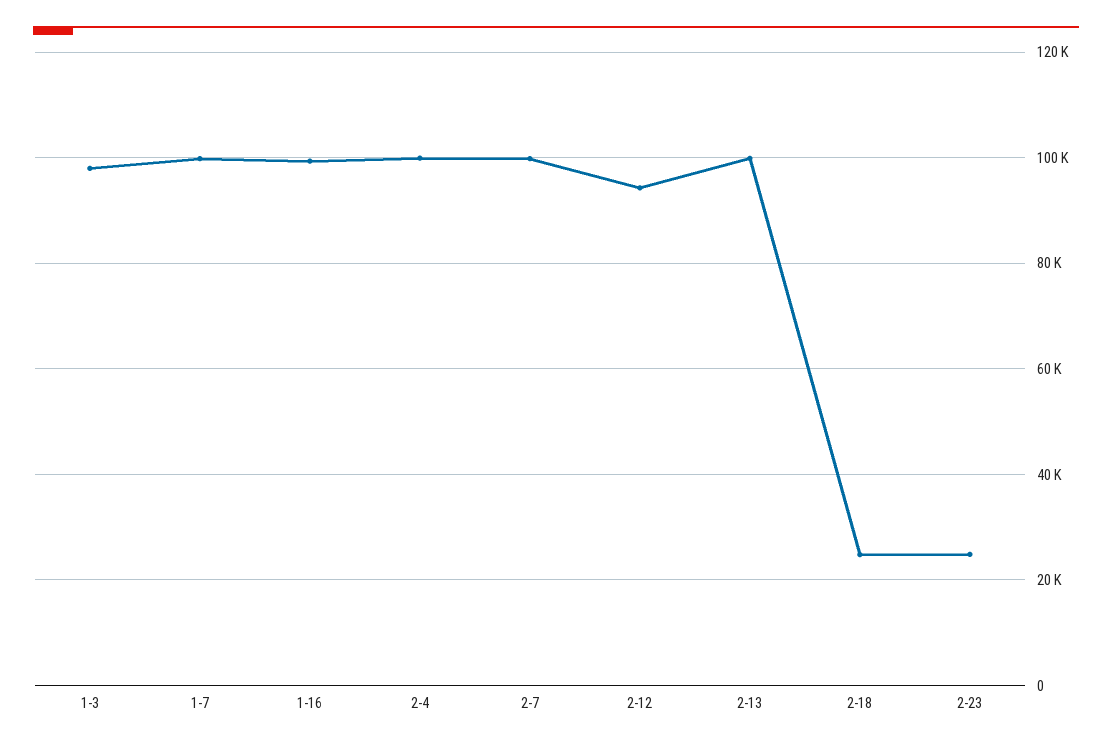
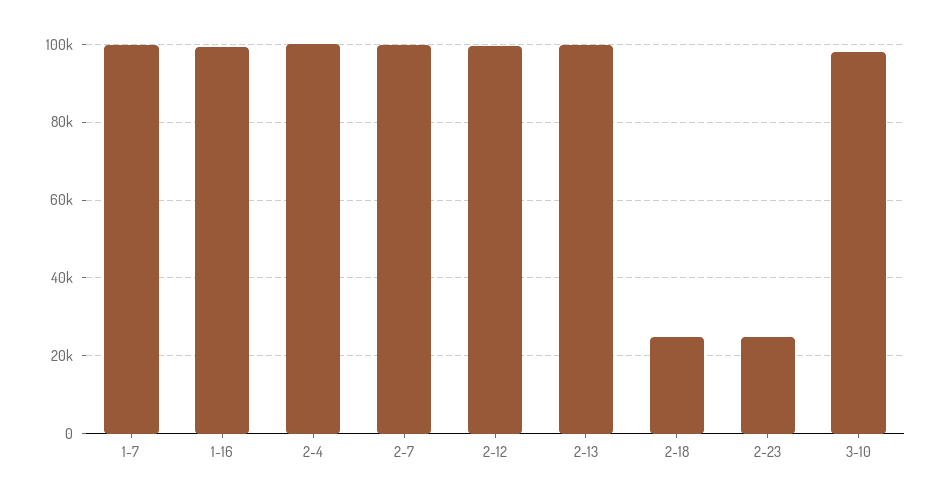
1-3: 98000 -> none
2-12: 94000 -> 100000
3-10: none -> 98000

